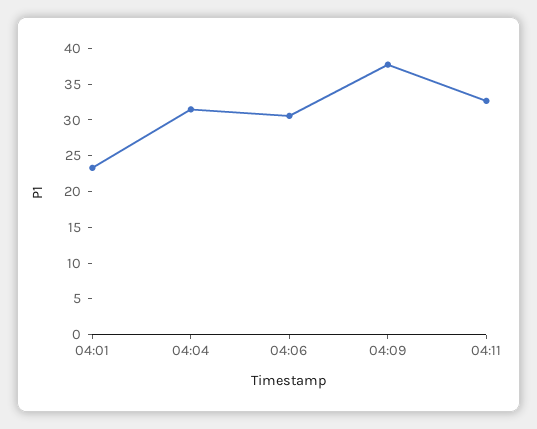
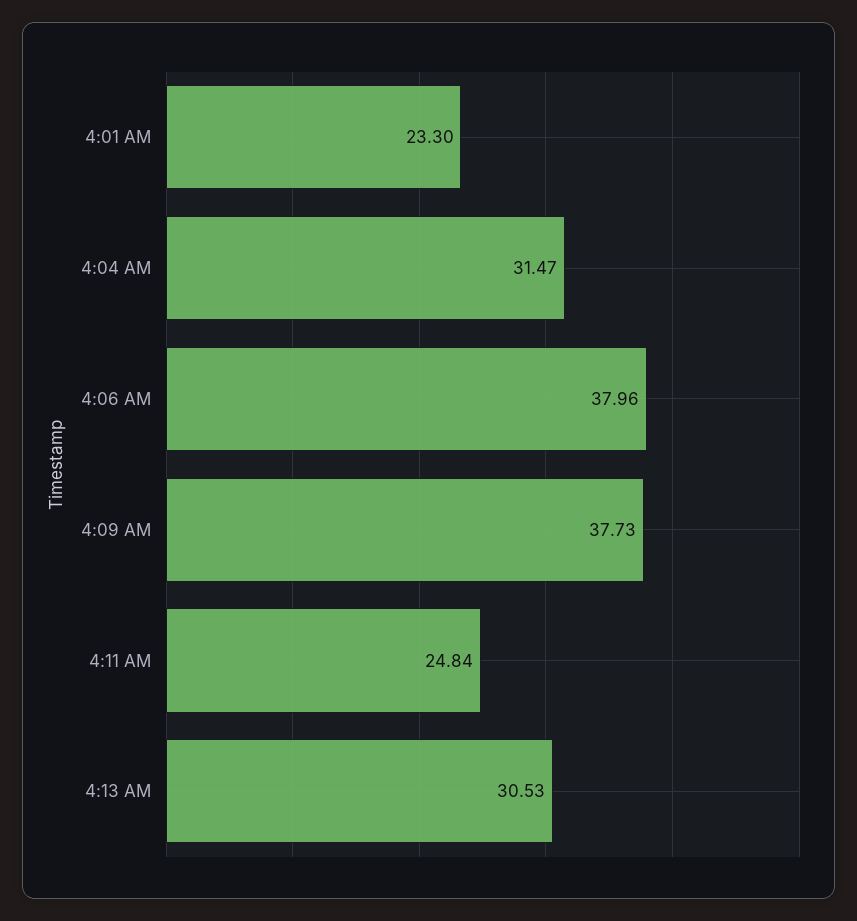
04:06: 30 -> 37.96
04:11: 32.5 -> 24.84
4:13 AM: none -> 30.53

